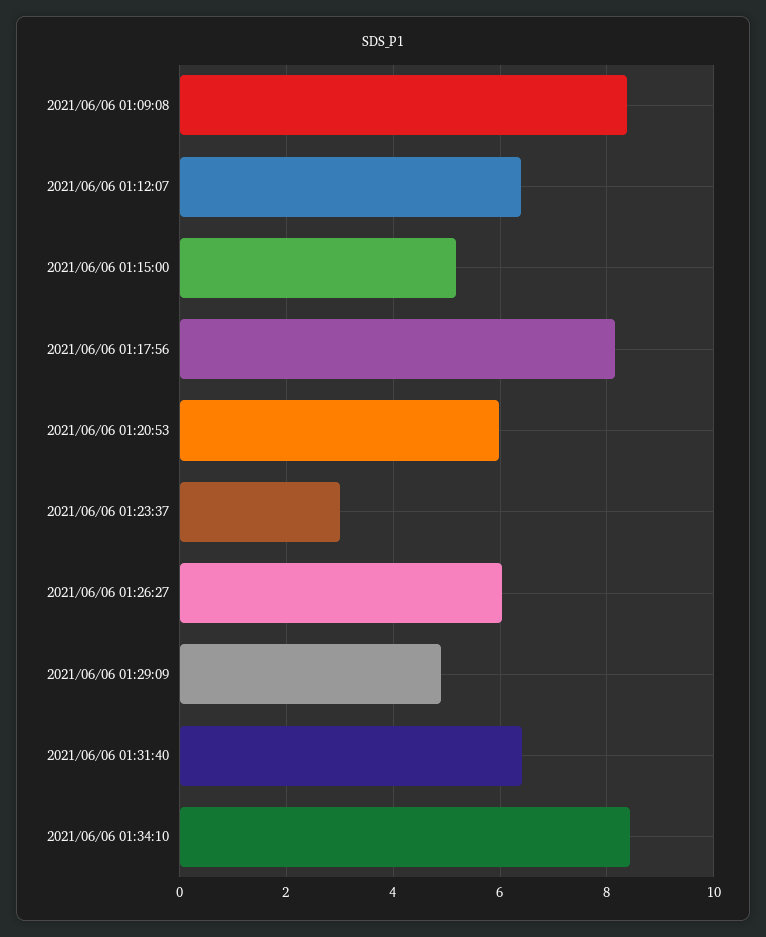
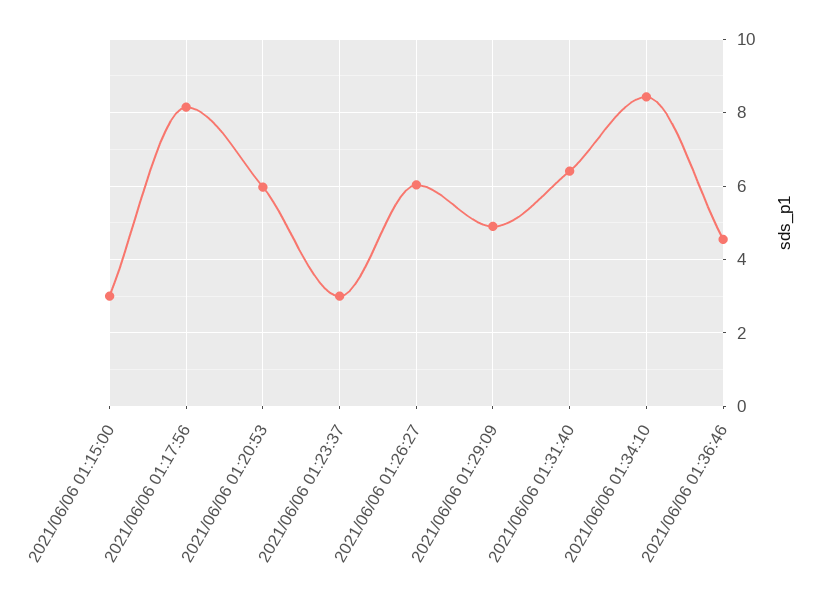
2021/06/06 01:09:08: 8.4 -> none
2021/06/06 01:12:07: 6.4 -> none
2021/06/06 01:15:00: 5.2 -> 3
2021/06/06 01:36:46: none -> 4.6

